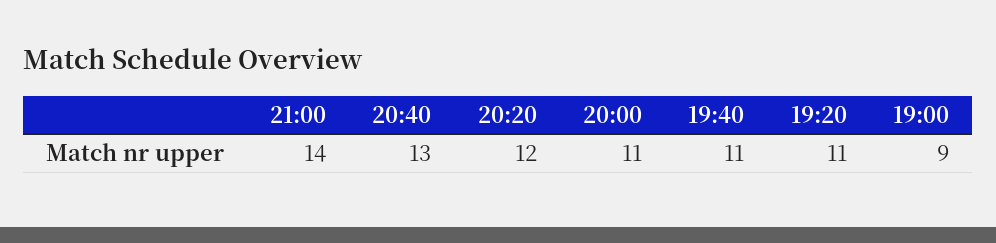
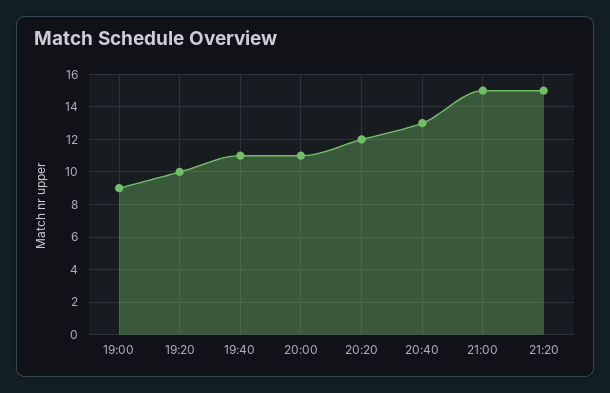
21:00: 14 -> 15
19:20: 11 -> 10
21:20: none -> 15

